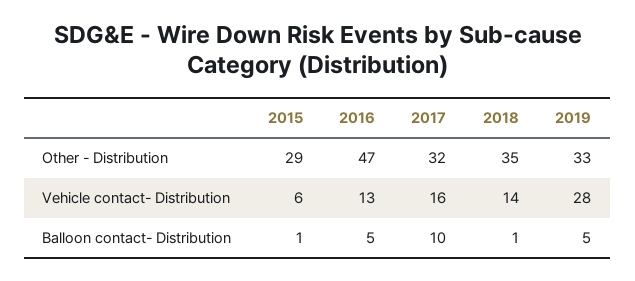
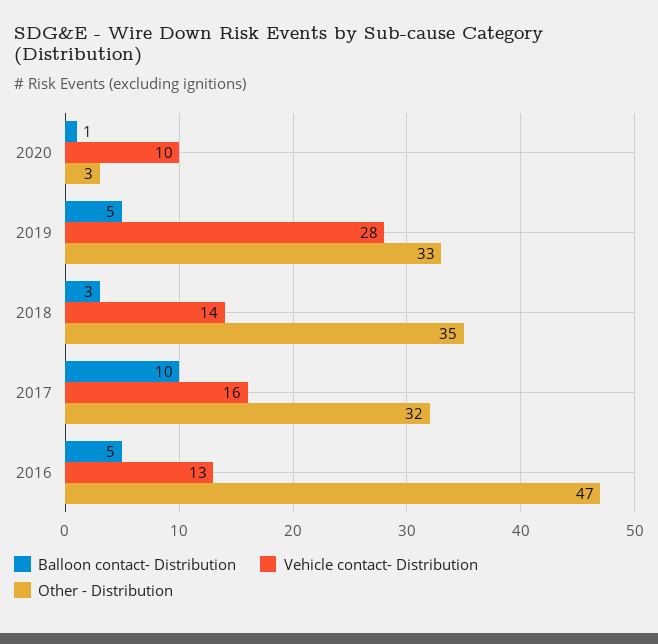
Other - Distribution, 2015: 29 -> none
Vehicle contact- Distribution, 2015: 6 -> none
Balloon contact- Distribution, 2015: 1 -> none
Balloon contact- Distribution, 2018: 1 -> 3
Balloon contact- Distribution, 2020: none -> 1
Vehicle contact- Distribution, 2020: none -> 10
Other - Distribution, 2020: none -> 3

